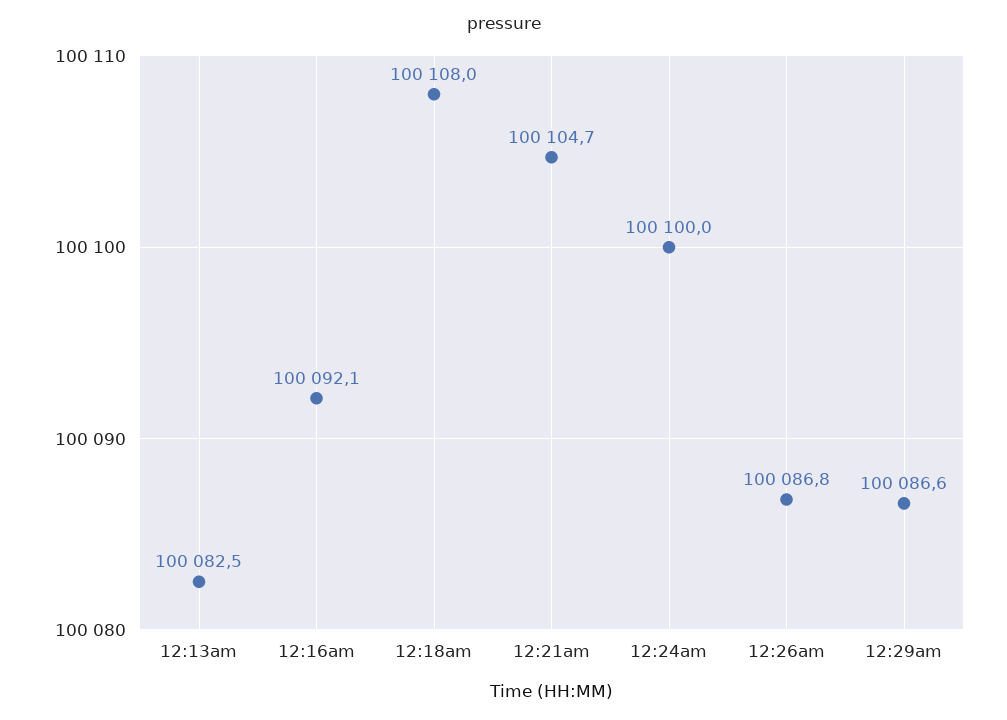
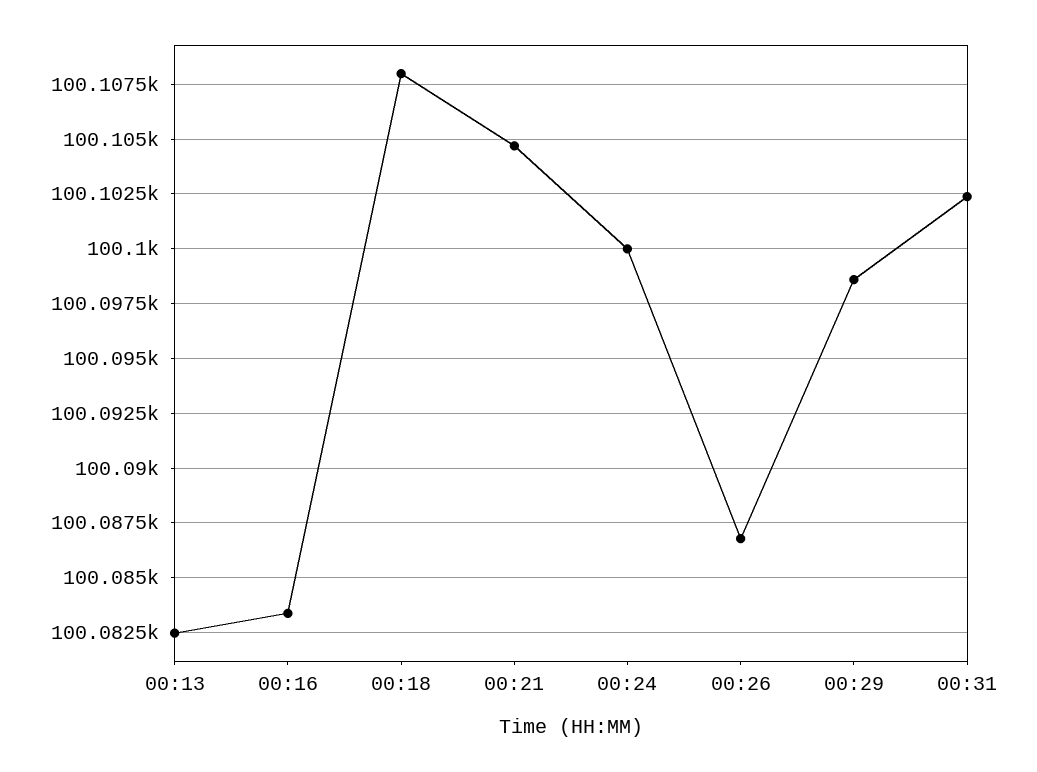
12:16am: 100092.1 -> 100083.5
12:29am: 100086.6 -> 100098.5
00:31: none -> 100102.5

